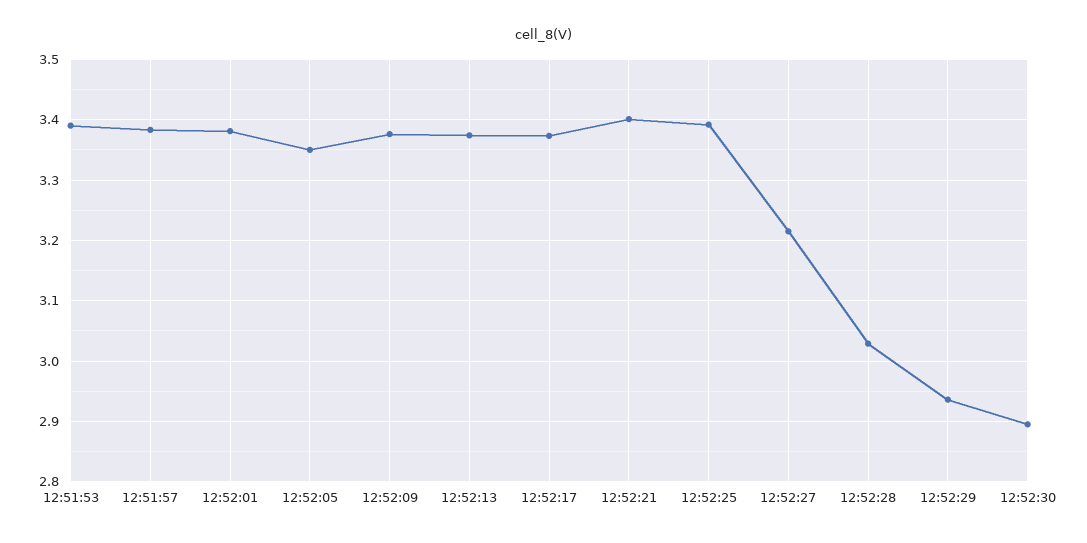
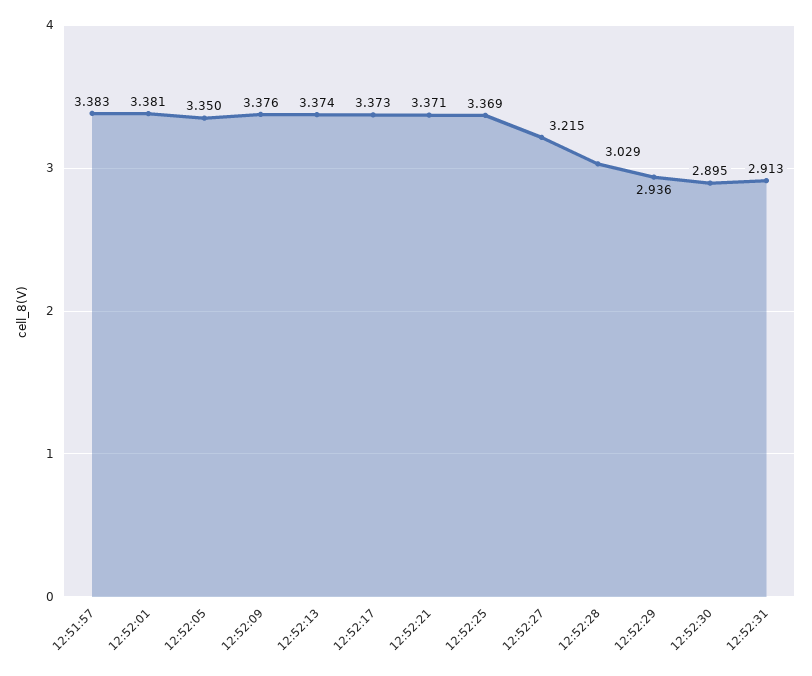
12:51:53: 3.39 -> none
12:52:21: 3.4 -> 3.371
12:52:25: 3.39 -> 3.369
12:52:31: none -> 2.913

